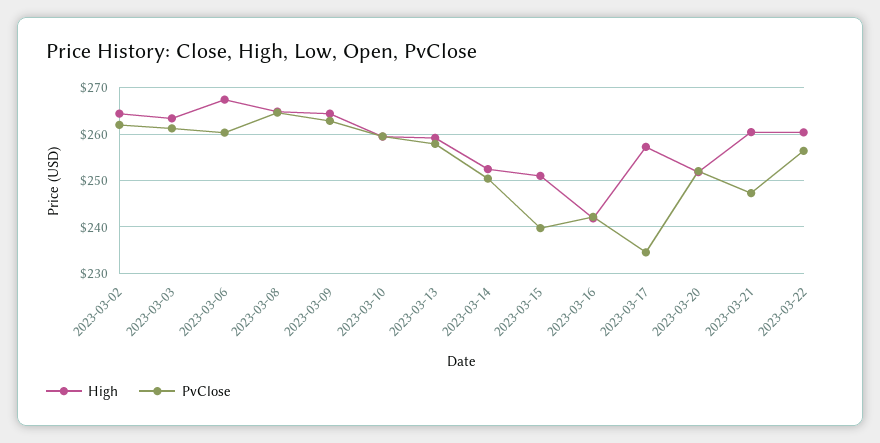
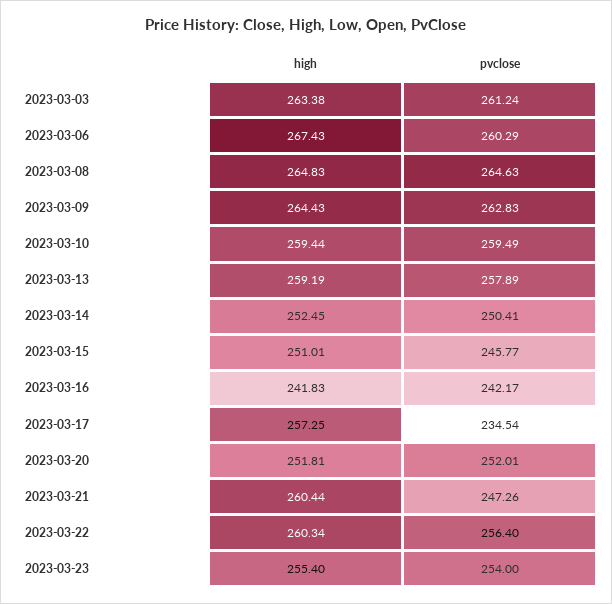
High, 2023-03-02: 264 -> none
PvClose, 2023-03-02: 262 -> none
PvClose, 2023-03-15: 240 -> 245.77
High, 2023-03-23: none -> 255.4
PvClose, 2023-03-23: none -> 254

